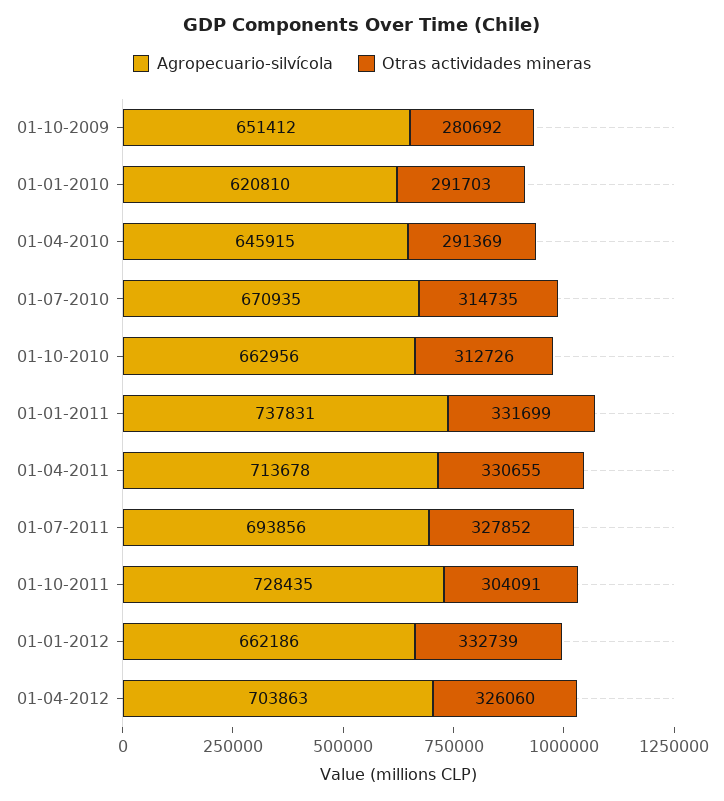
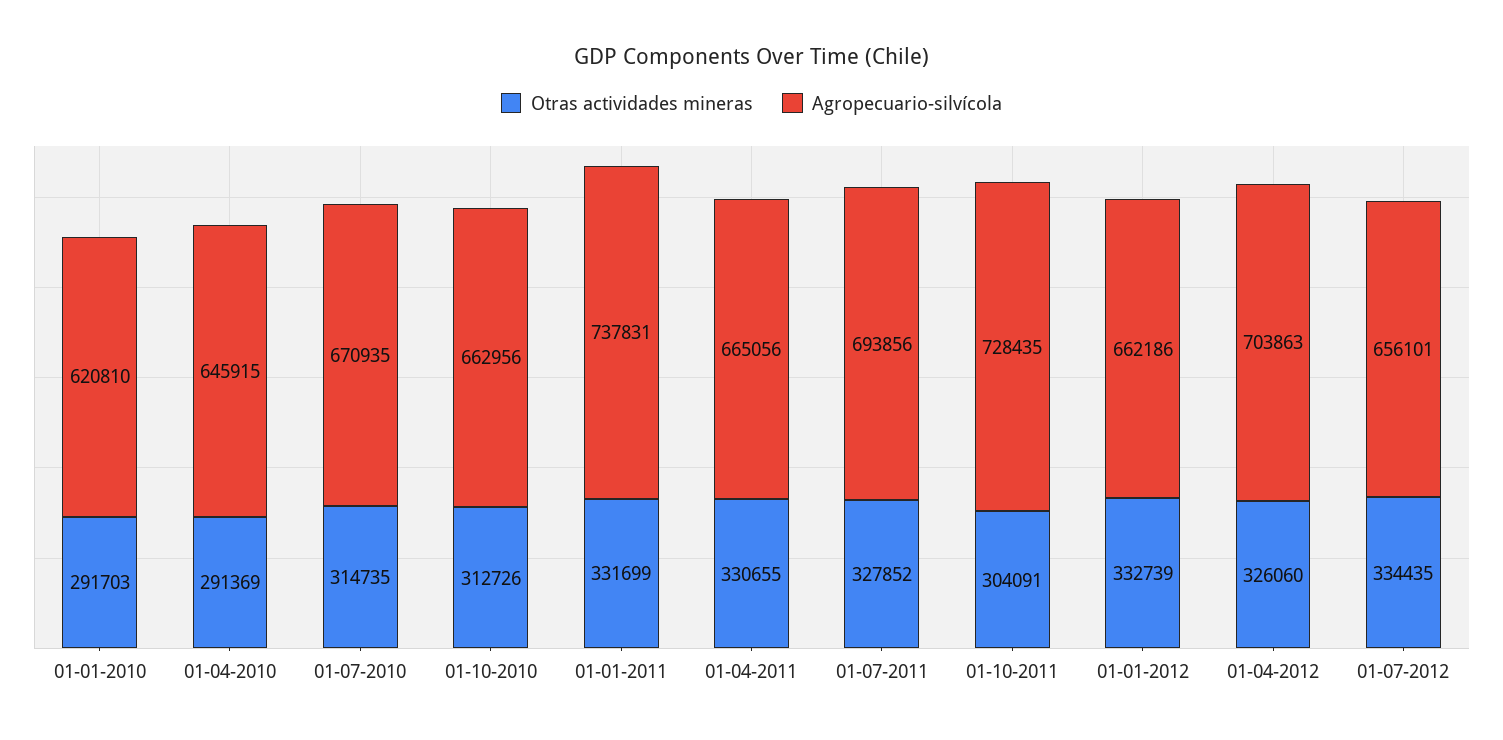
Agropecuario-silvícola, 01-10-2009: 651412 -> none
Otras actividades mineras, 01-10-2009: 280692 -> none
Agropecuario-silvícola, 01-04-2011: 713678 -> 665056
Otras actividades mineras, 01-07-2012: none -> 334435
Agropecuario-silvícola, 01-07-2012: none -> 656101

